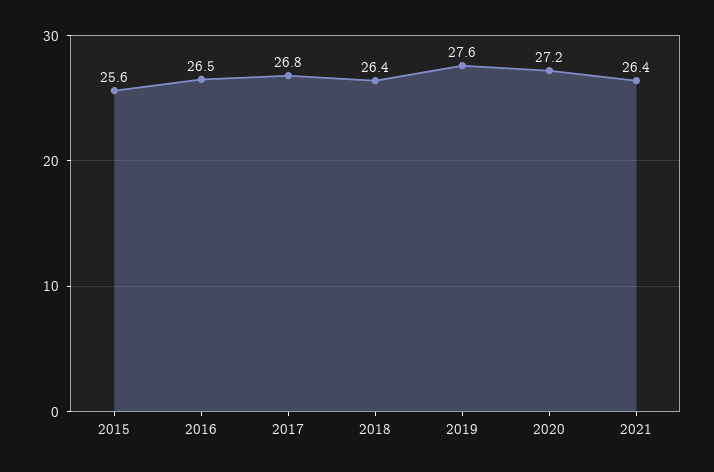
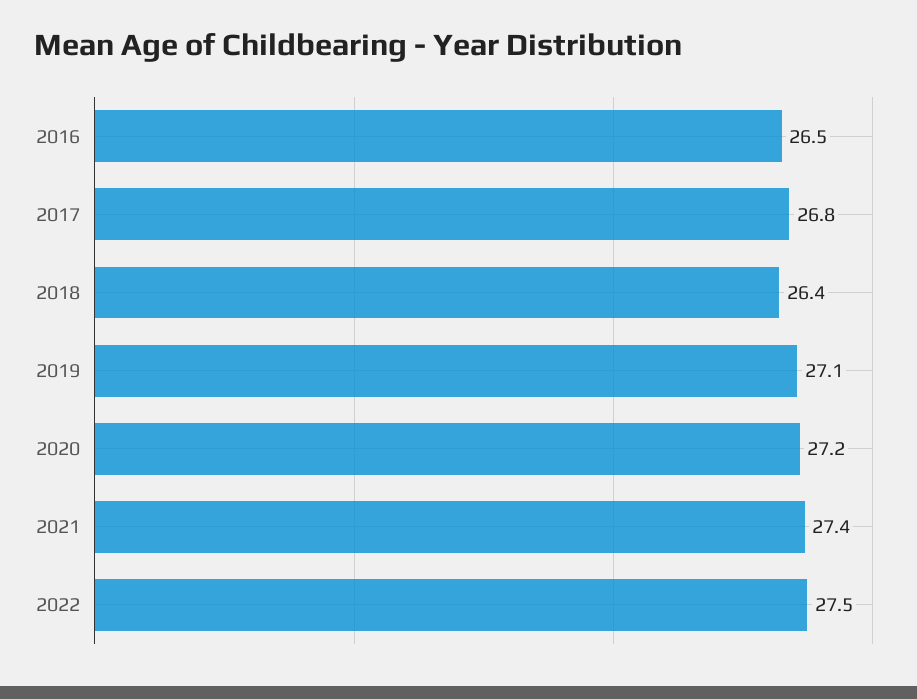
2015: 25.6 -> none
2019: 27.6 -> 27.1
2021: 26.4 -> 27.4
2022: none -> 27.5

